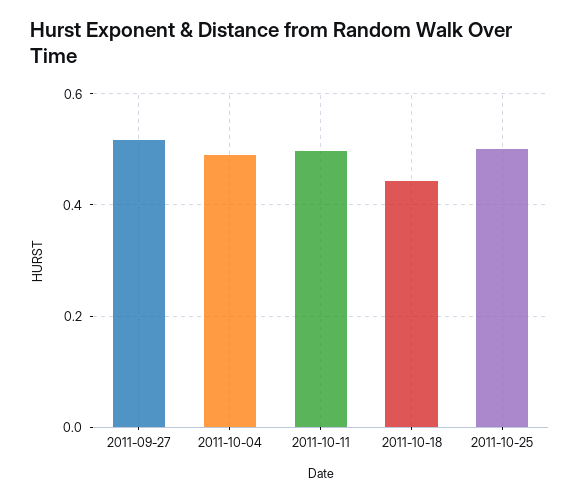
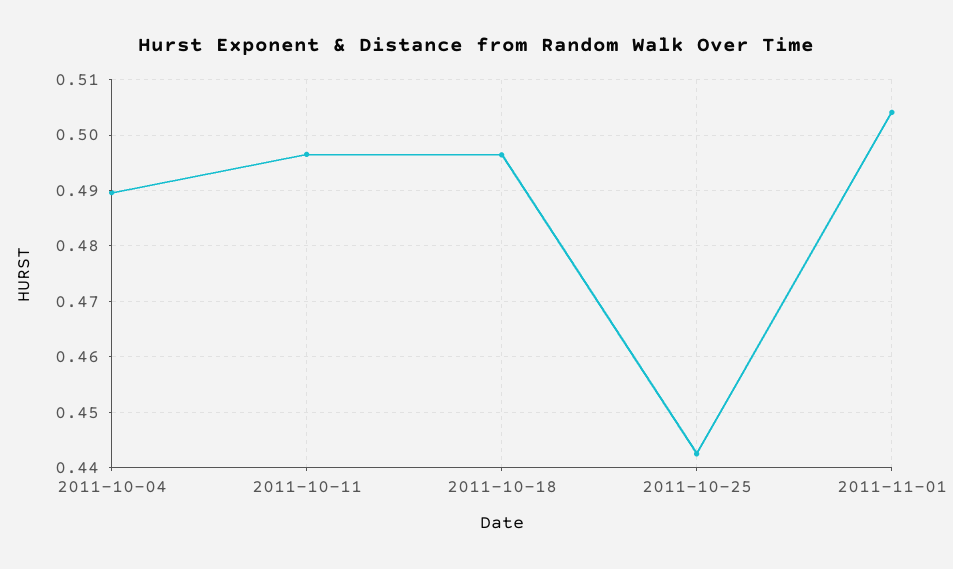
2011-09-27: 0.52 -> none
2011-10-18: 0.44 -> 0.496
2011-10-25: 0.5 -> 0.442
2011-11-01: none -> 0.504

